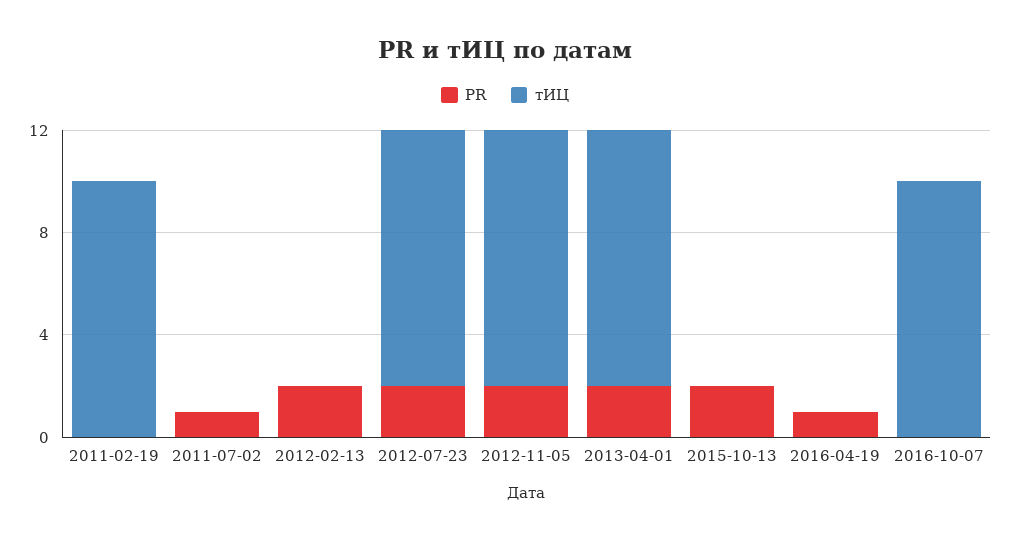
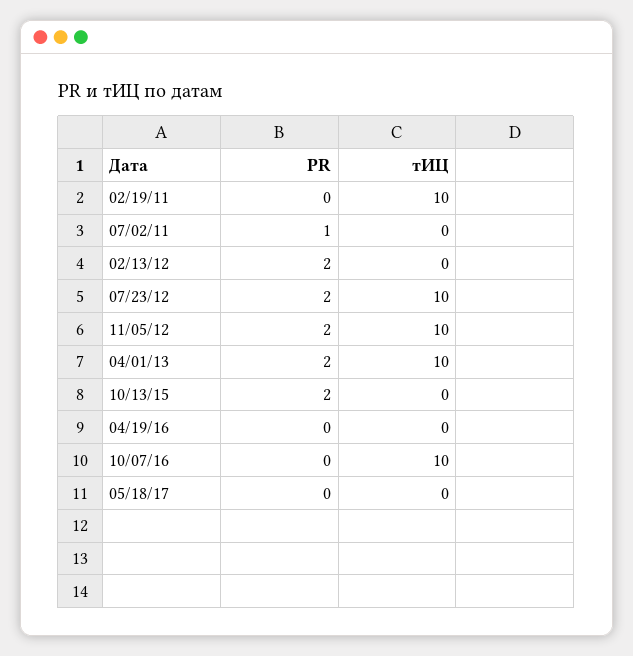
PR, 2016-04-19: 1 -> 0
PR, 05/18/17: none -> 0
тИЦ, 05/18/17: none -> 0

